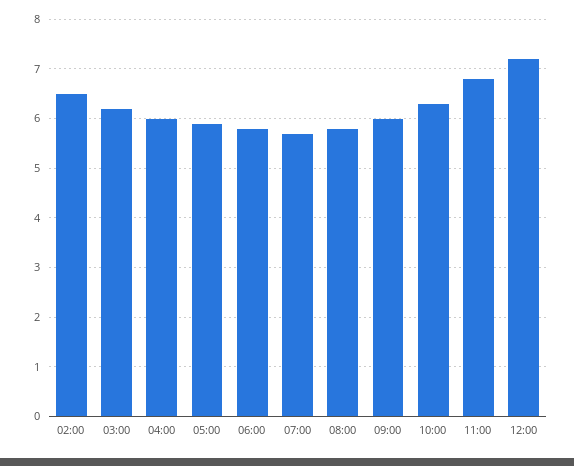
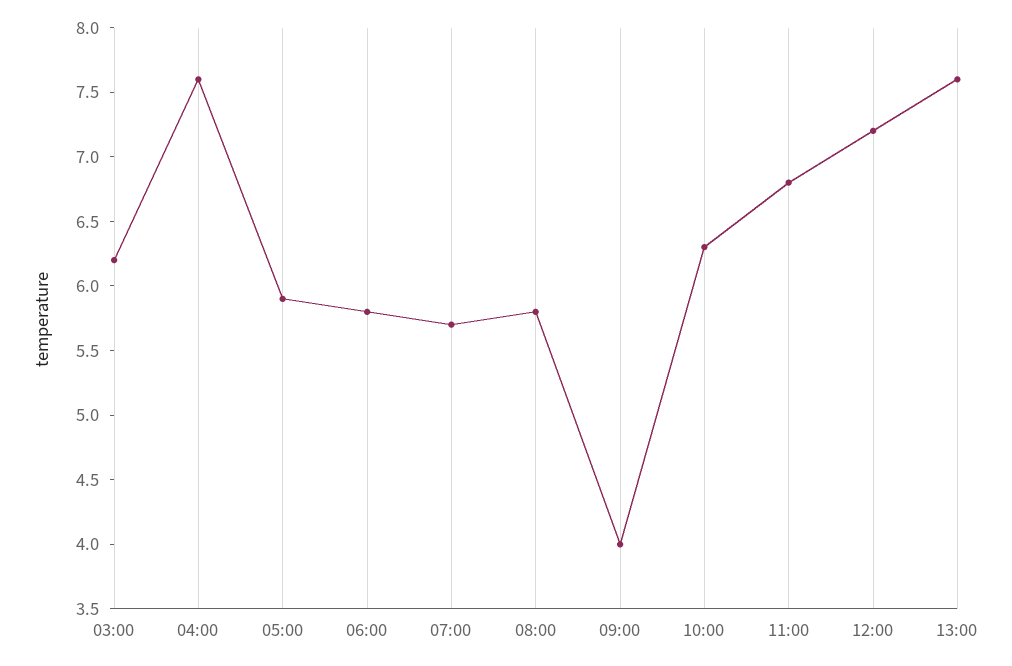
02:00: 6.5 -> none
04:00: 6 -> 7.6
09:00: 6 -> 4
13:00: none -> 7.6

